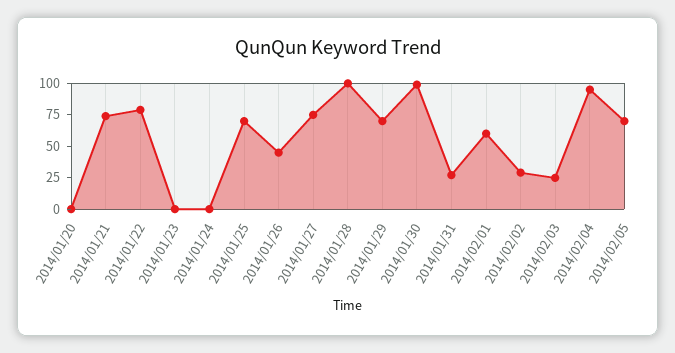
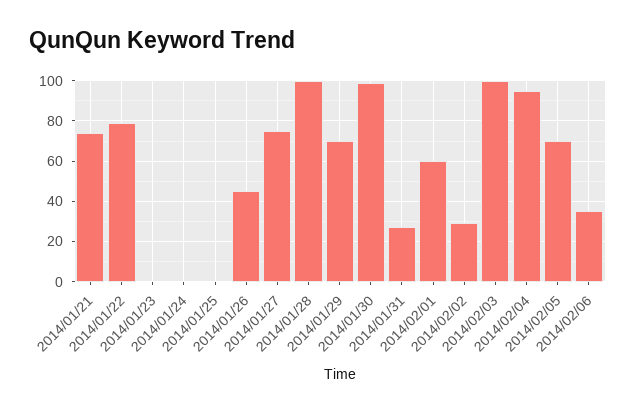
2014/01/20: 0 -> none
2014/01/25: 75 -> 0
2014/02/03: 25 -> 100
2014/02/06: none -> 35

